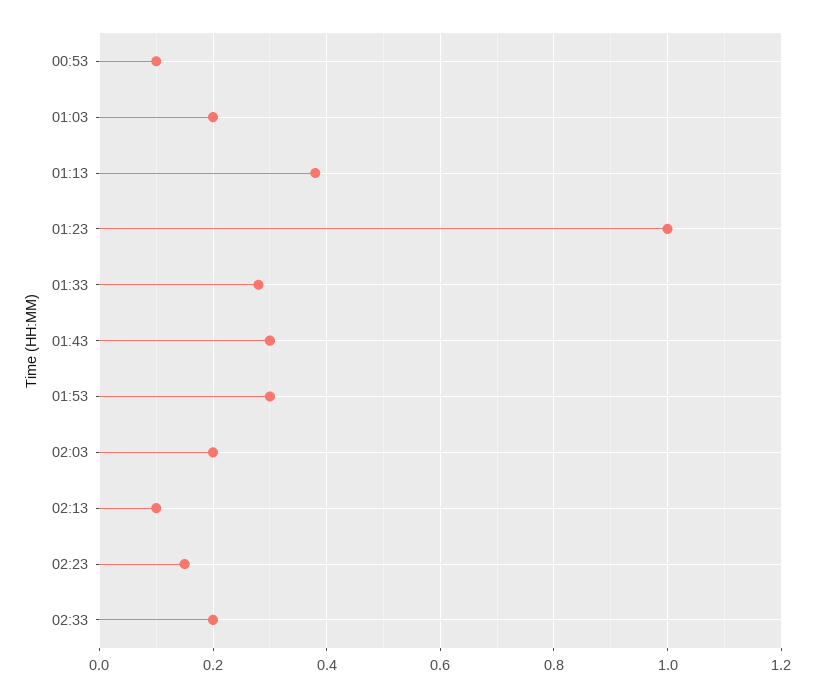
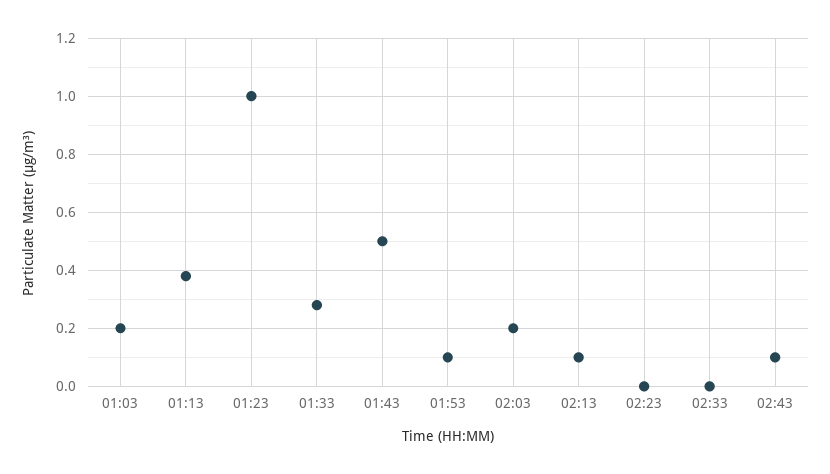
00:53: 0.1 -> none
01:43: 0.3 -> 0.5
01:53: 0.3 -> 0.1
02:23: 0.15 -> 0
02:33: 0.2 -> 0
02:43: none -> 0.1

